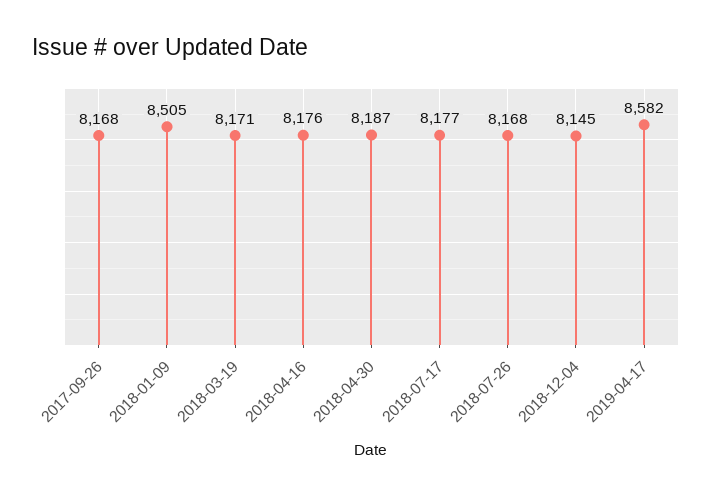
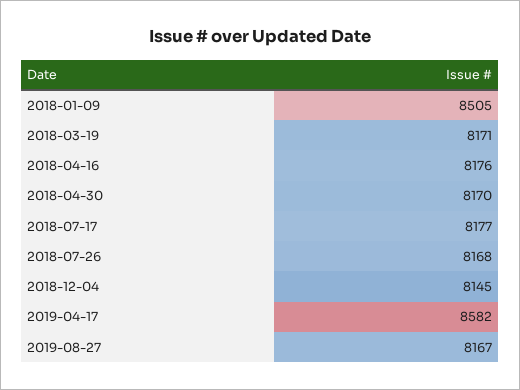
2017-09-26: 8168 -> none
2018-04-30: 8187 -> 8170
2019-08-27: none -> 8167

